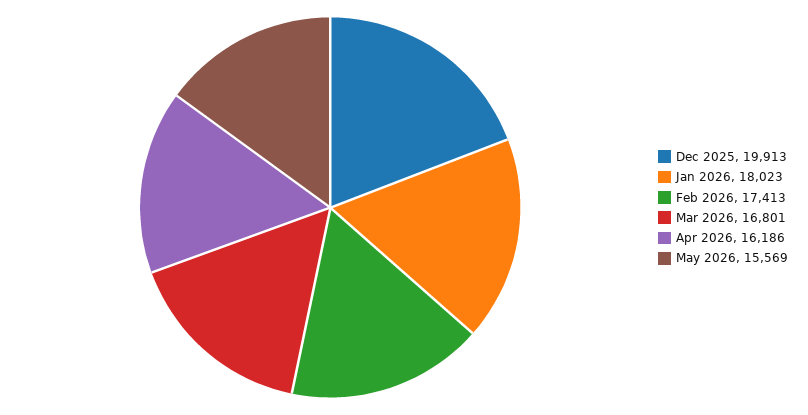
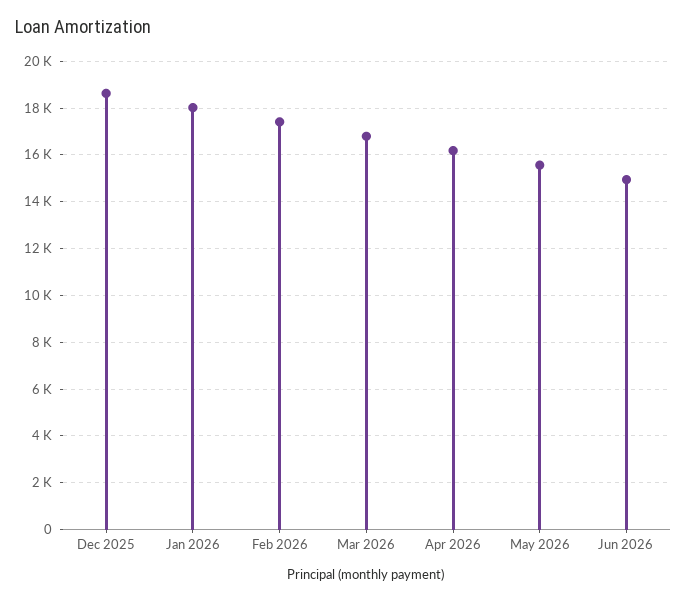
Dec 2025: 19913 -> 18500
Jun 2026: none -> 15000

